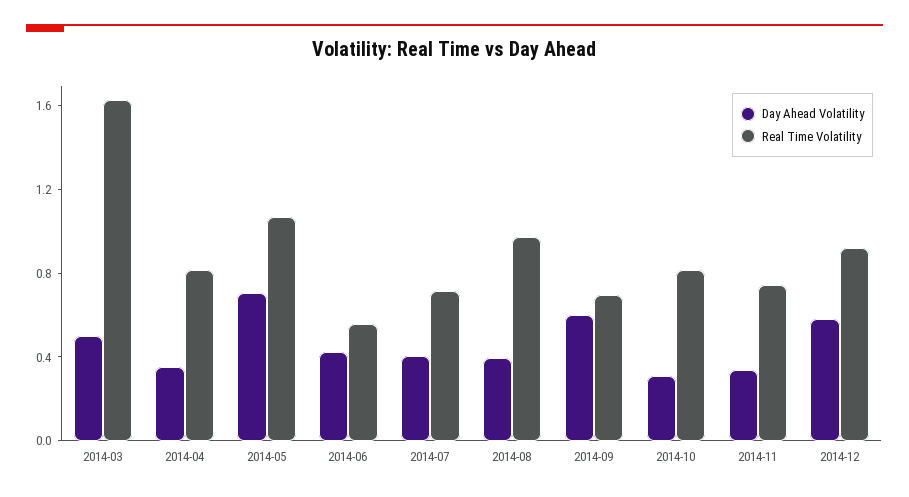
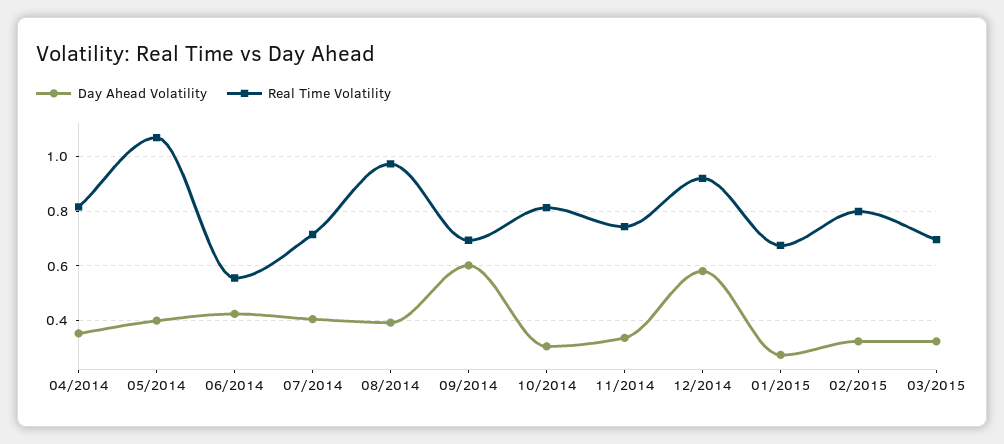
Day Ahead Volatility, 2014-03: 0.5 -> none
Real Time Volatility, 2014-03: 1.6 -> none
Day Ahead Volatility, 2014-05: 0.7 -> 0.4
Day Ahead Volatility, 01/2015: none -> 0.275
Real Time Volatility, 01/2015: none -> 0.675
Day Ahead Volatility, 02/2015: none -> 0.325
Real Time Volatility, 02/2015: none -> 0.8
Day Ahead Volatility, 03/2015: none -> 0.325
Real Time Volatility, 03/2015: none -> 0.7

